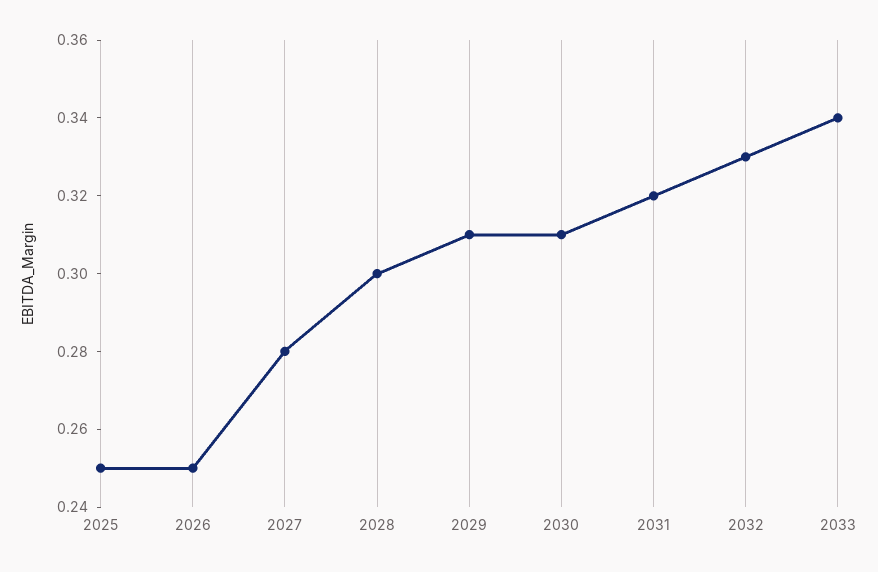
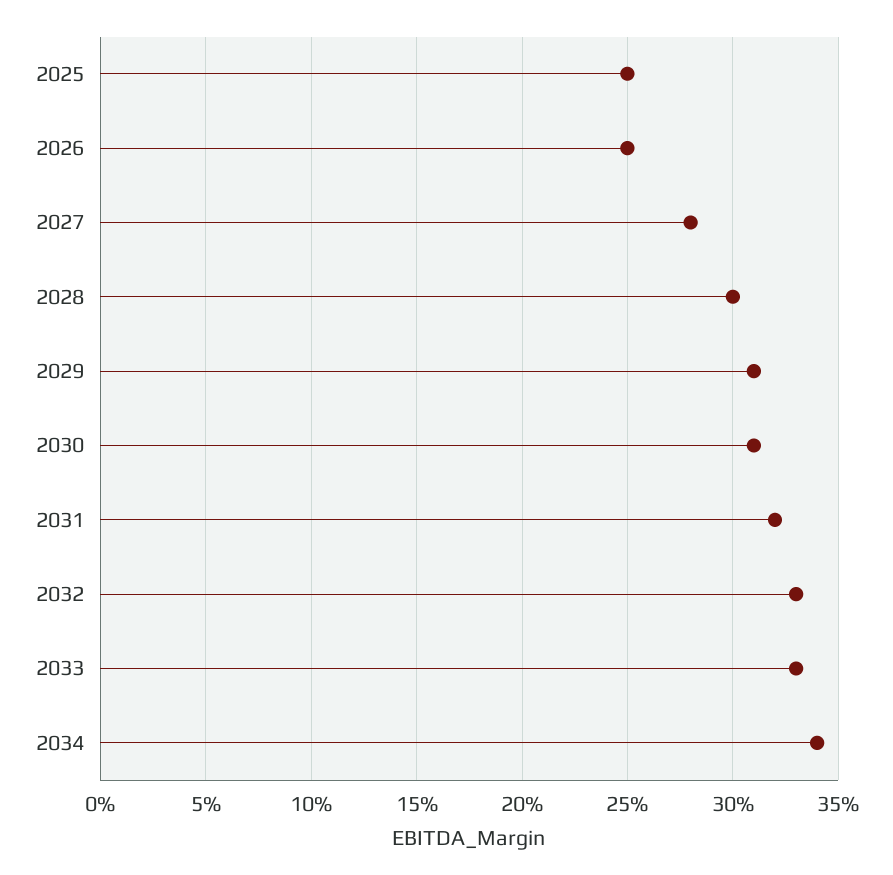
2033: 0.34 -> 0.33
2034: none -> 0.34

